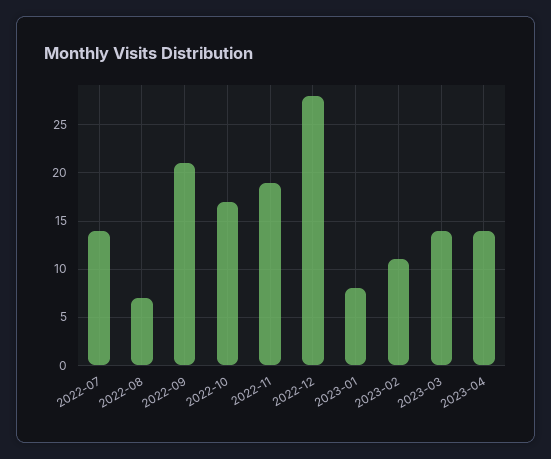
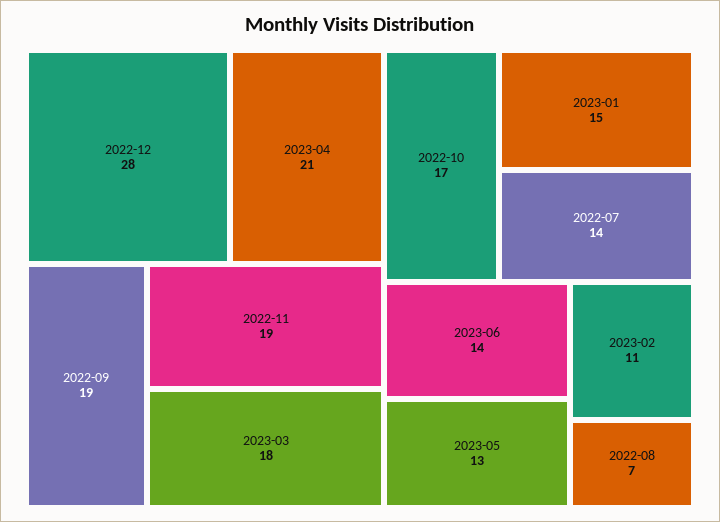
2022-09: 21 -> 19
2023-01: 8 -> 15
2023-03: 14 -> 18
2023-04: 14 -> 21
2023-06: none -> 14
2023-05: none -> 13

